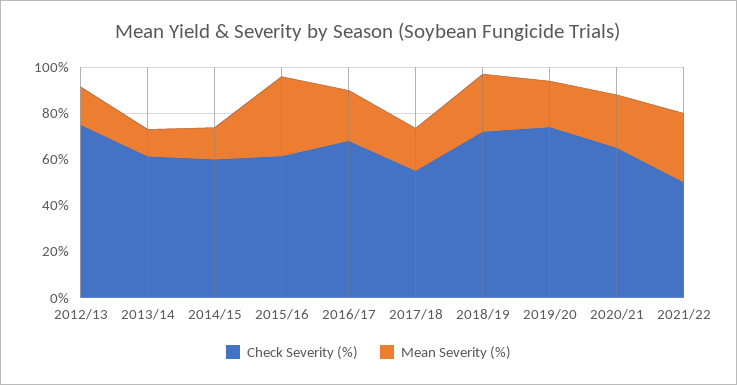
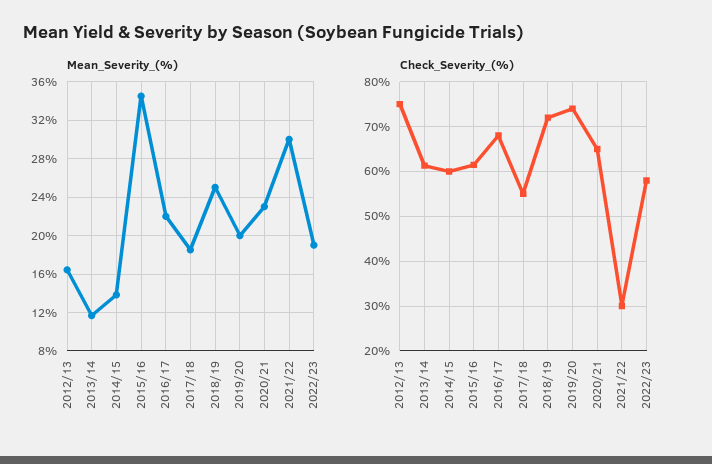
Check Severity (%), 2021/22: 50 -> 30
Mean Severity (%), 2022/23: none -> 19
Check Severity (%), 2022/23: none -> 58

